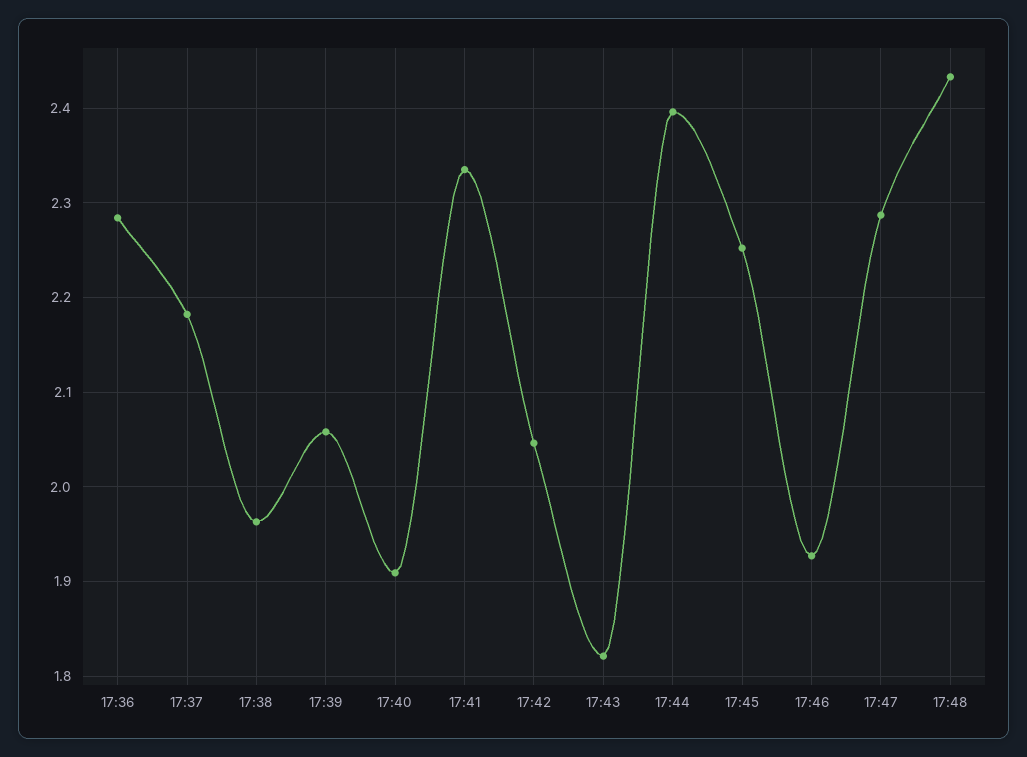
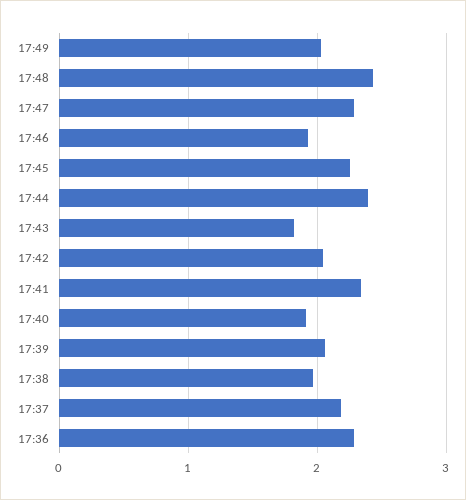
17:49: none -> 2

